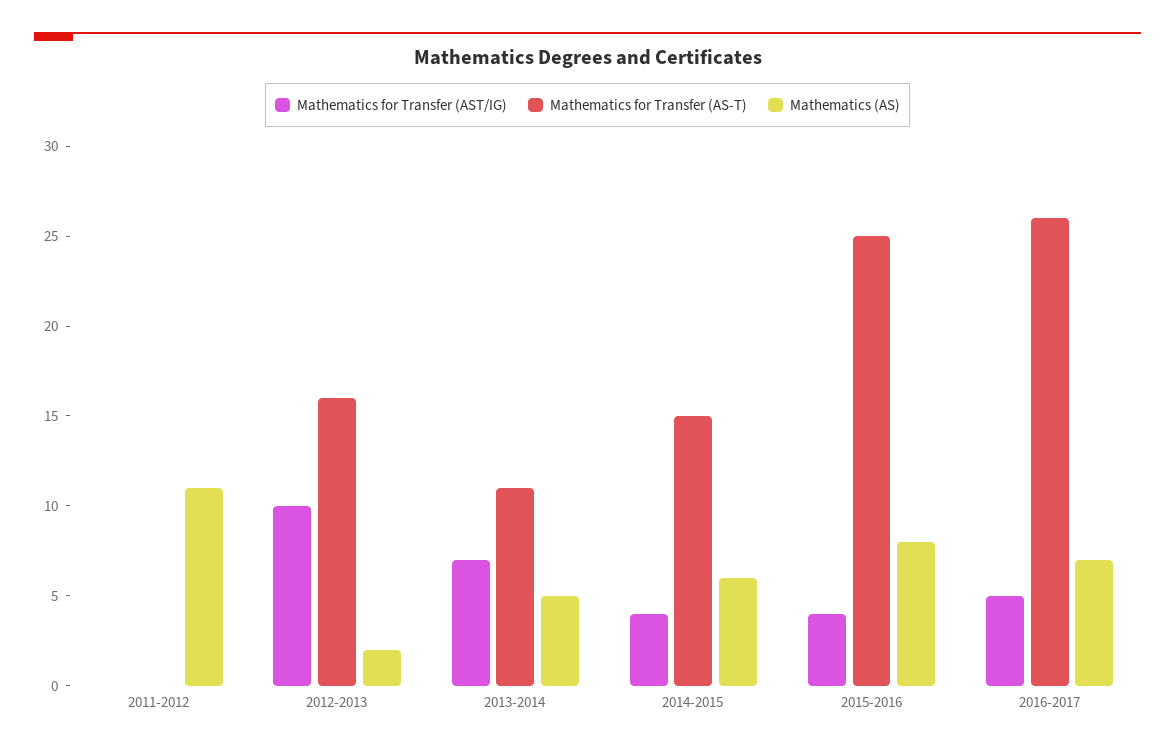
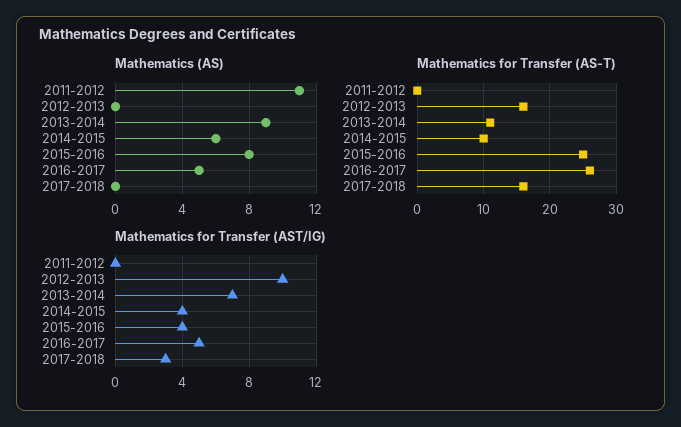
Mathematics (AS), 2012-2013: 2 -> 0
Mathematics (AS), 2013-2014: 5 -> 9
Mathematics for Transfer (AS-T), 2014-2015: 15 -> 10
Mathematics (AS), 2016-2017: 7 -> 5
Mathematics (AS), 2017-2018: none -> 0
Mathematics for Transfer (AS-T), 2017-2018: none -> 16
Mathematics for Transfer (AST/IG), 2017-2018: none -> 3

